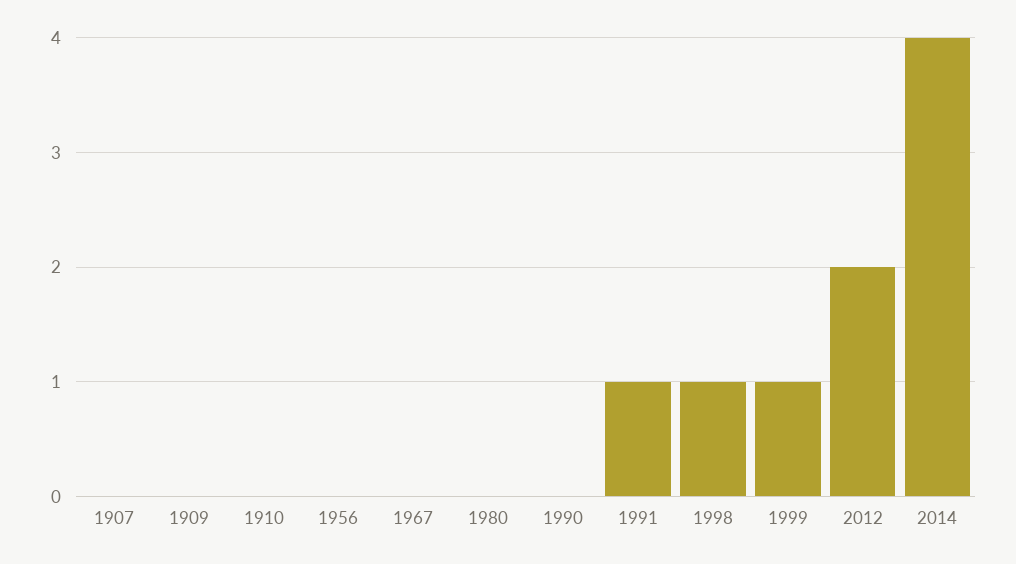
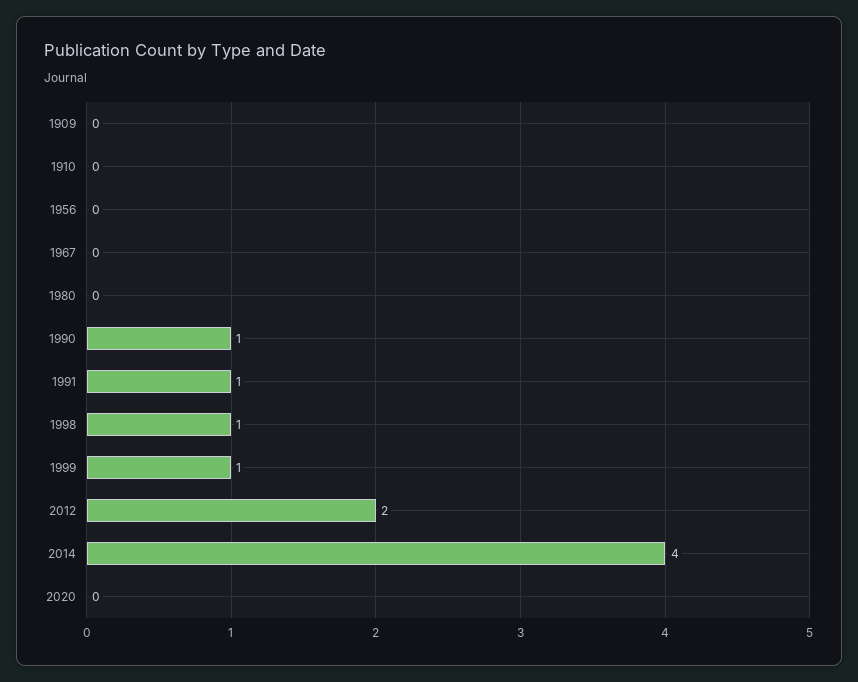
1907: 0 -> none
1990: 0 -> 1
2020: none -> 0

